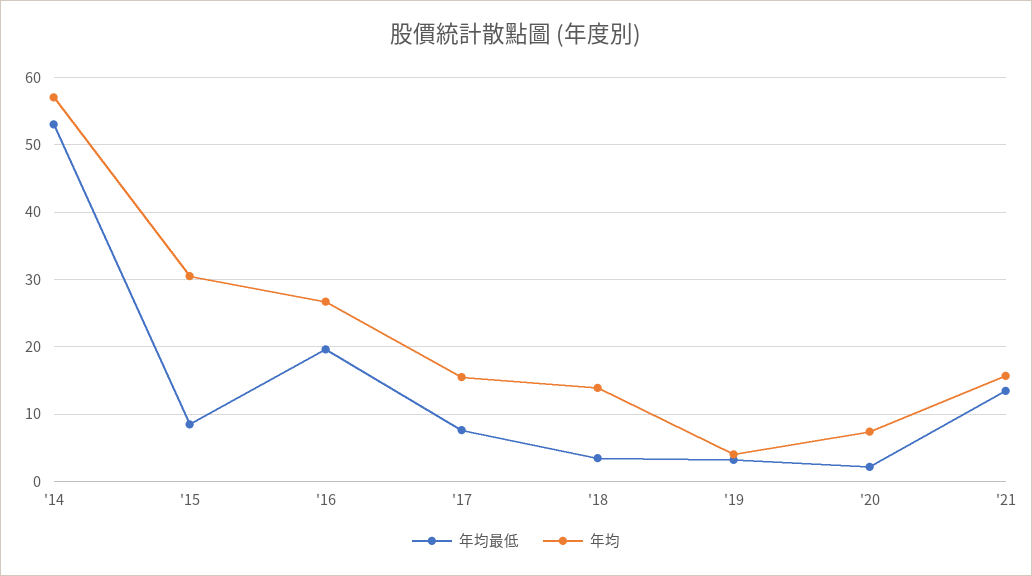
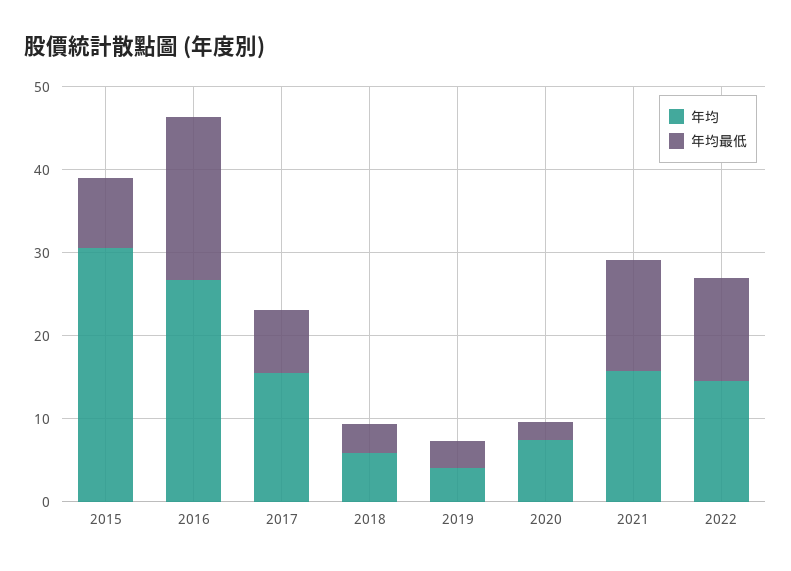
年均最低, '14: 53 -> none
年均, '14: 57 -> none
年均, '18: 14 -> 6
年均, 2022: none -> 14
年均最低, 2022: none -> 12

